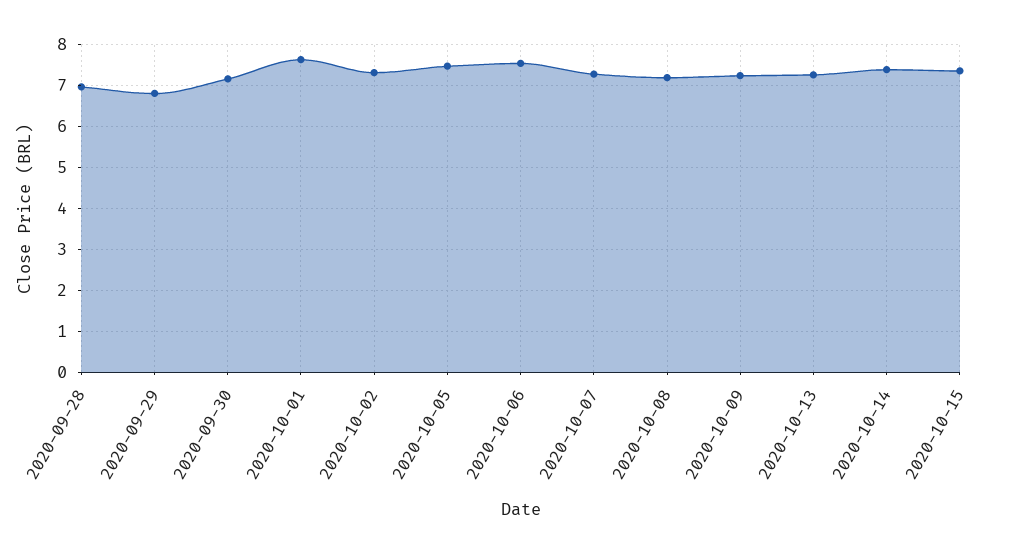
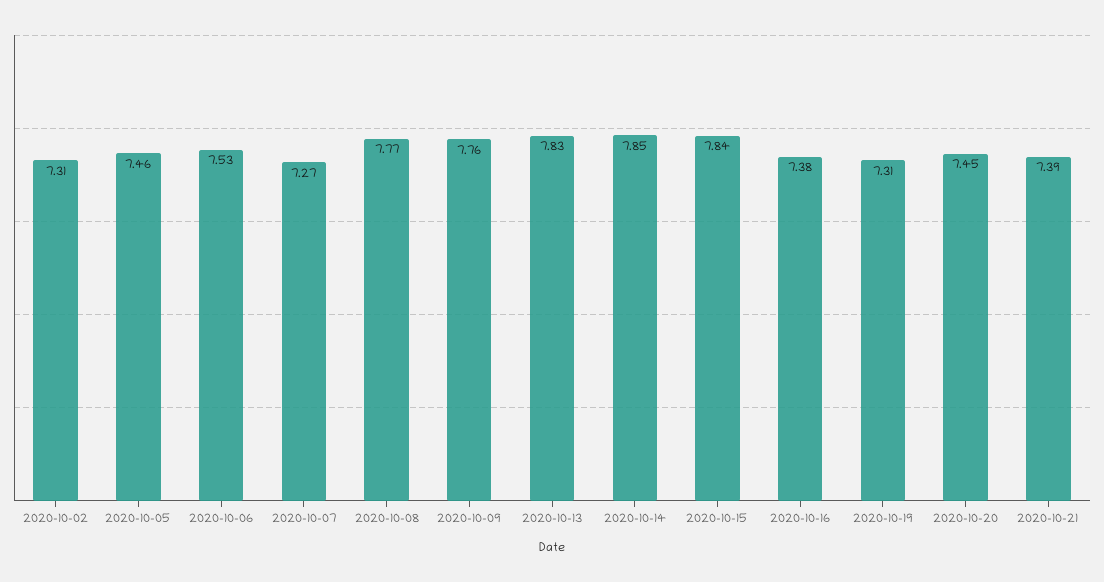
2020-09-28: 7 -> none
2020-09-29: 6.8 -> none
2020-09-30: 7.2 -> none
2020-10-01: 7.6 -> none
2020-10-08: 7.2 -> 7.77
2020-10-09: 7.2 -> 7.76
2020-10-13: 7.2 -> 7.83
2020-10-14: 7.4 -> 7.85
2020-10-15: 7.4 -> 7.84
2020-10-16: none -> 7.38
2020-10-19: none -> 7.31
2020-10-20: none -> 7.45
2020-10-21: none -> 7.39

